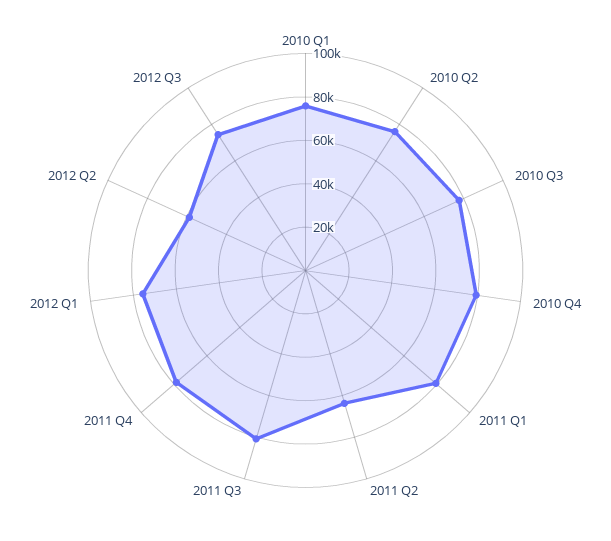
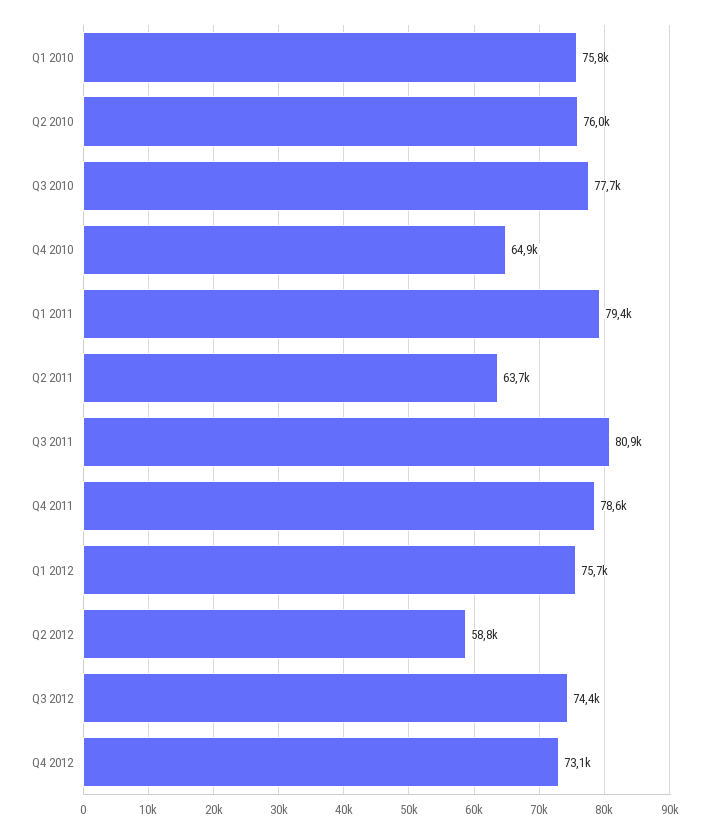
2010 Q4: 80000 -> 64900
Q4 2012: none -> 73100

